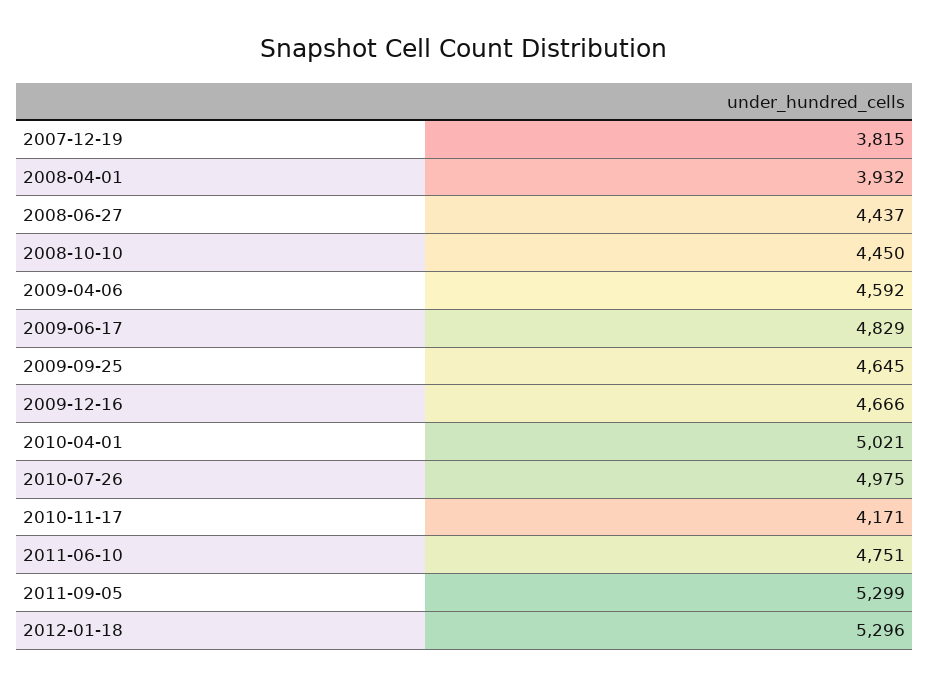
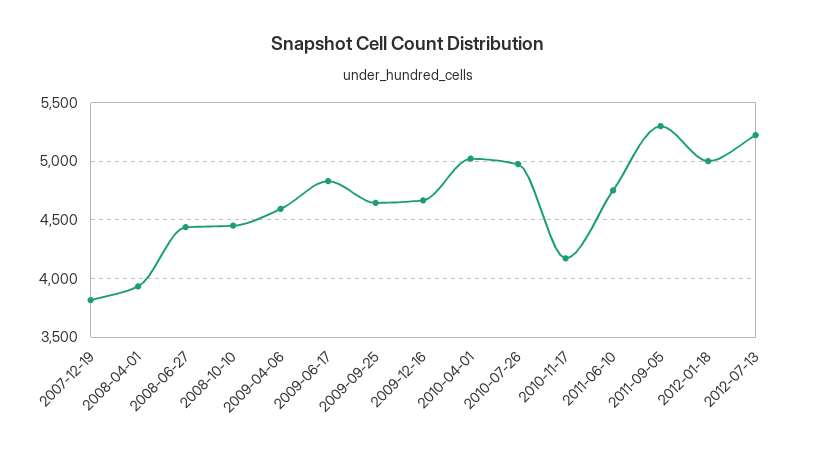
2012-01-18: 5296 -> 5000
2012-07-13: none -> 5200

